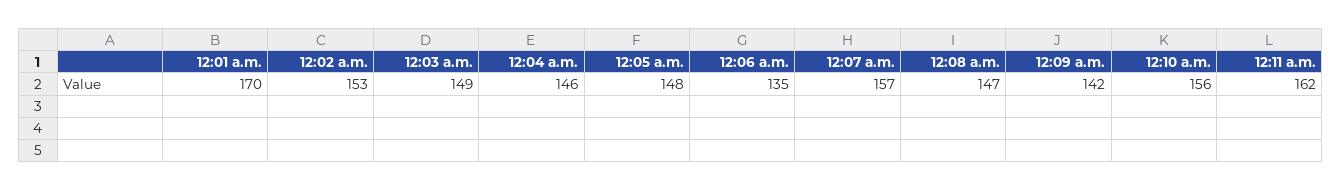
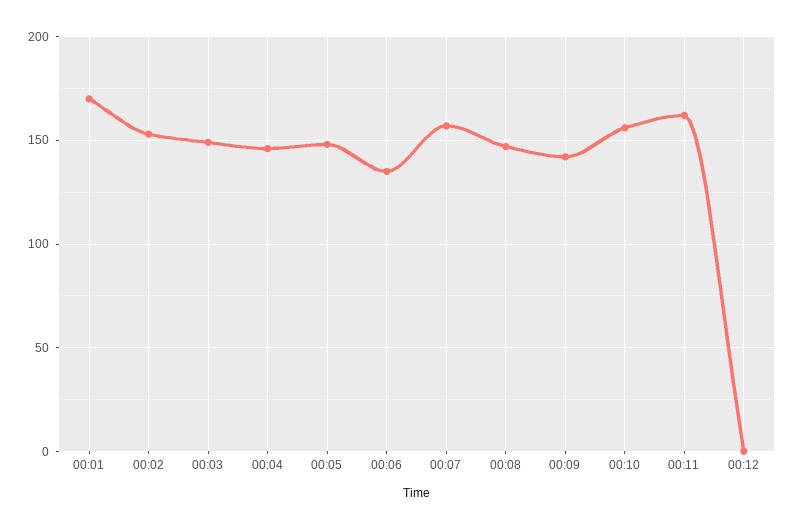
00:12: none -> 0

